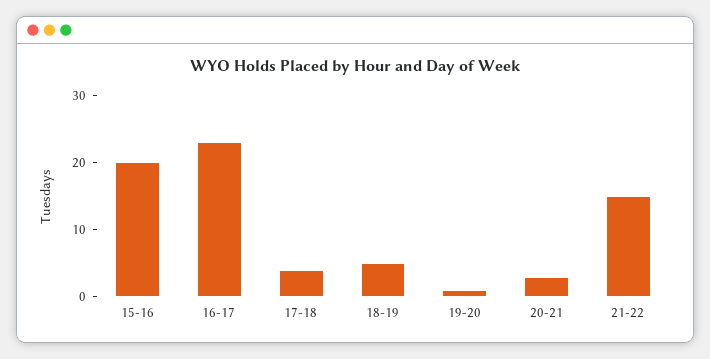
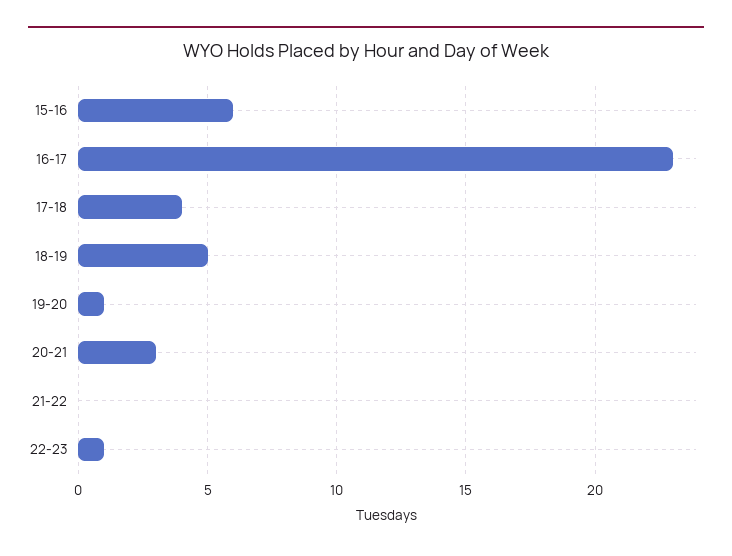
15-16: 20 -> 6
21-22: 15 -> 0
22-23: none -> 1

